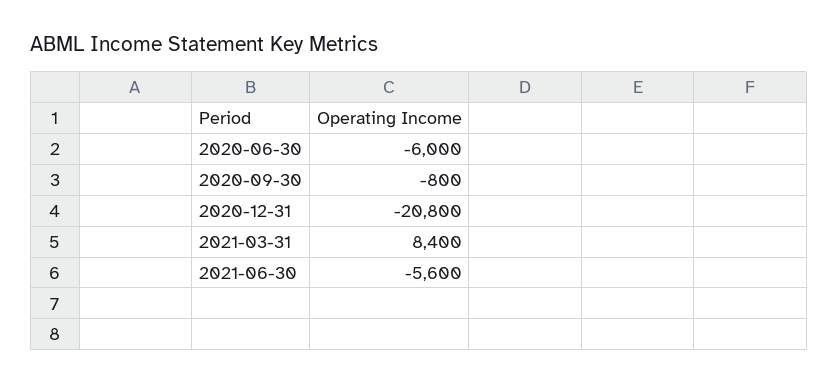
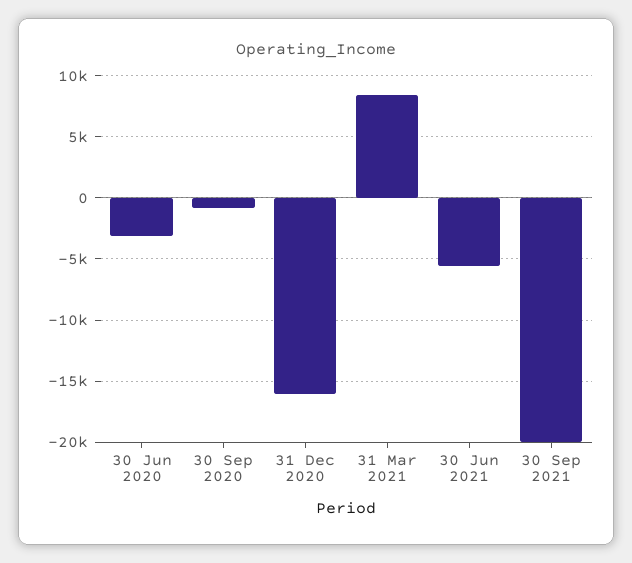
2020-06-30: -6000 -> -3000
2020-12-31: -20800 -> -16000
30 Sep 2021: none -> -20000

